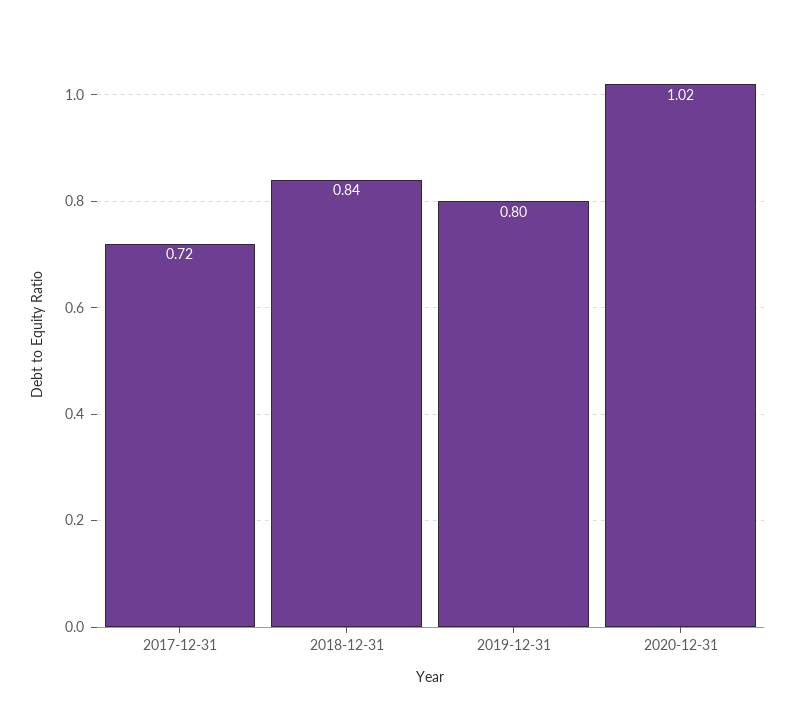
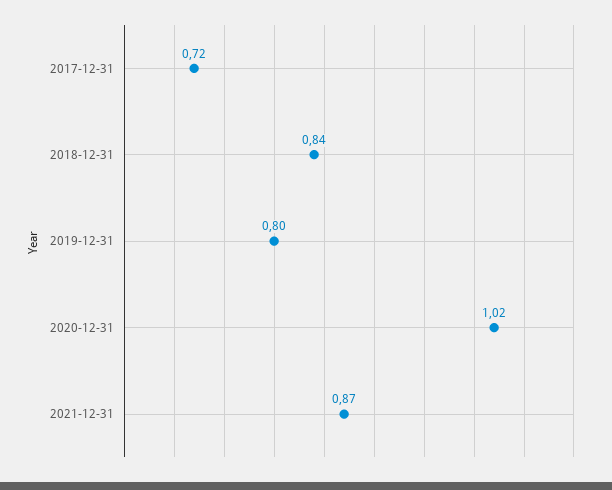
2021-12-31: none -> 0.87

